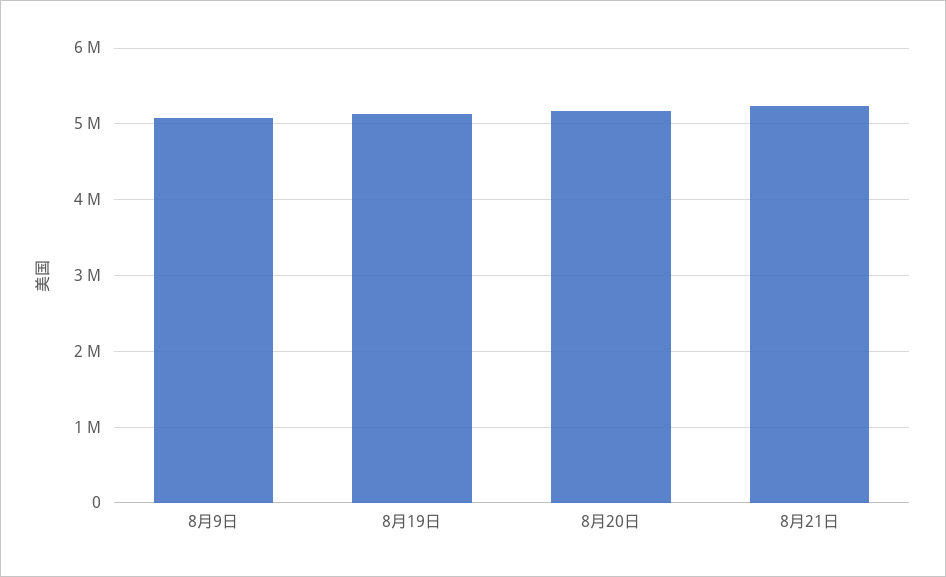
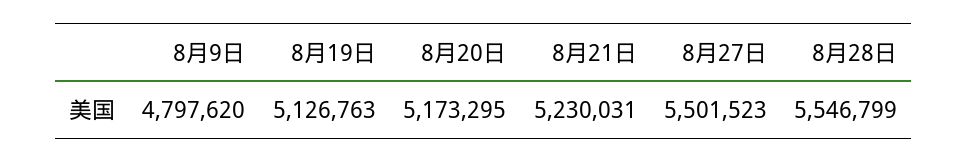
8月9日: 5100000 -> 4797620
8月27日: none -> 5501523
8月28日: none -> 5546799

